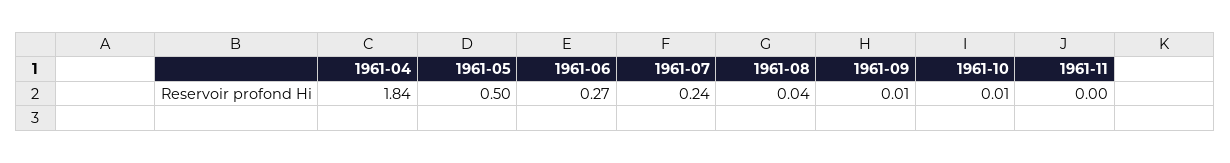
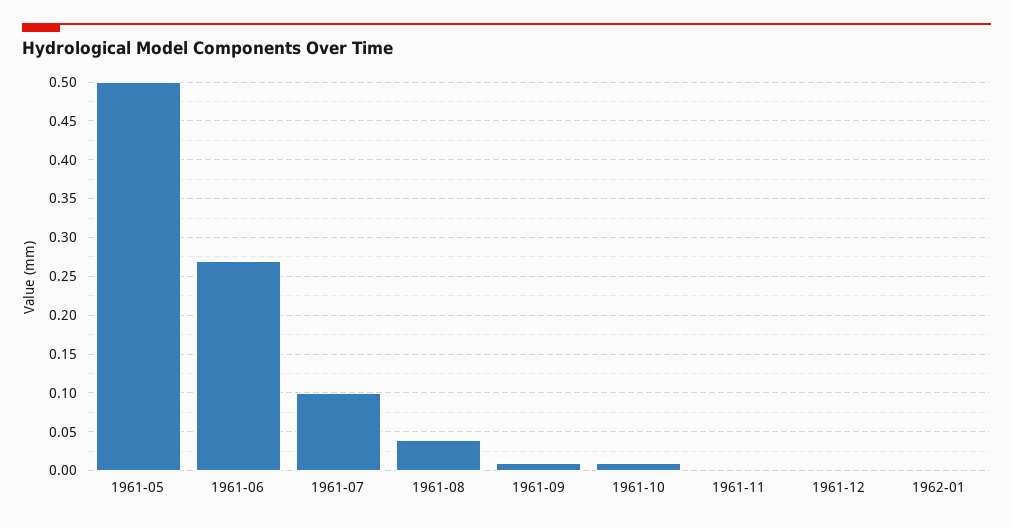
1961-04: 1.84 -> none
1961-07: 0.24 -> 0.1
1961-12: none -> 0
1962-01: none -> 0

